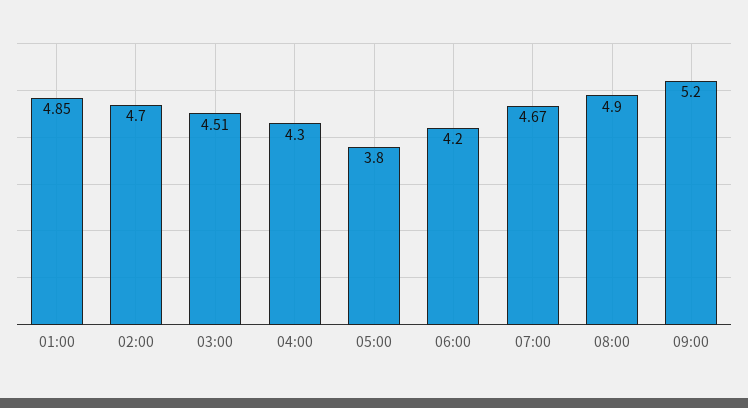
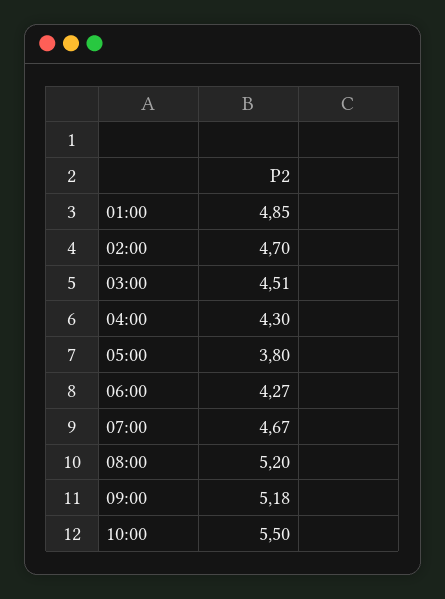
06:00: 4.2 -> 4.27
08:00: 4.9 -> 5.2
09:00: 5.2 -> 5.18
10:00: none -> 5.5

